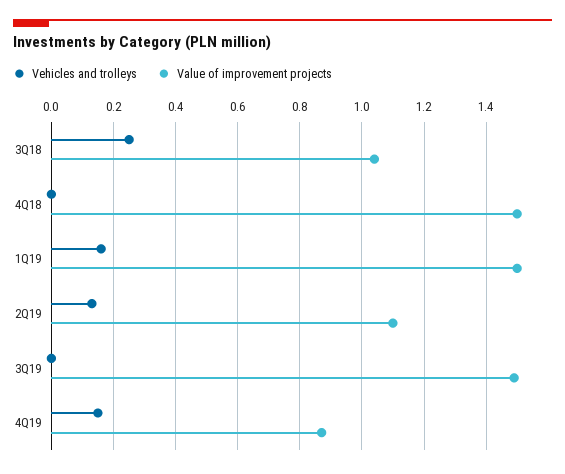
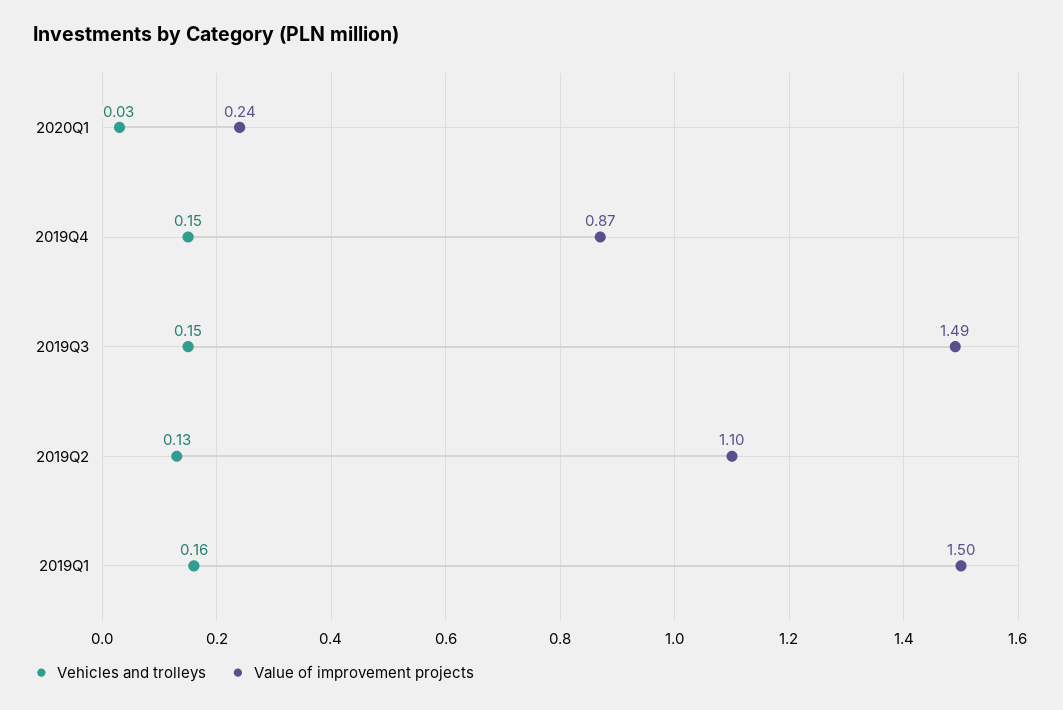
Vehicles and trolleys, 3Q18: 0.25 -> none
Value of improvement projects, 3Q18: 1.05 -> none
Vehicles and trolleys, 4Q18: 0 -> none
Value of improvement projects, 4Q18: 1.5 -> none
Vehicles and trolleys, 3Q19: 0 -> 0.15
Vehicles and trolleys, 2020Q1: none -> 0.03
Value of improvement projects, 2020Q1: none -> 0.24

